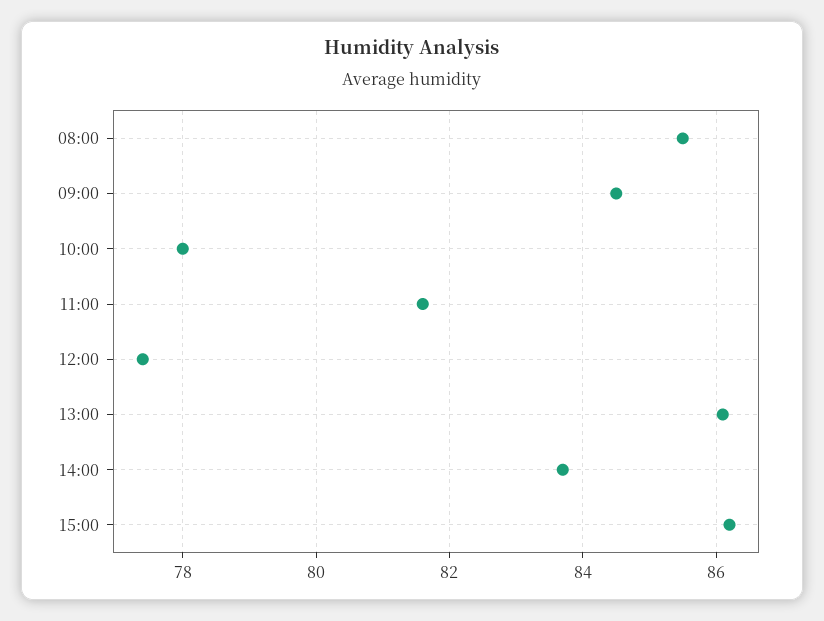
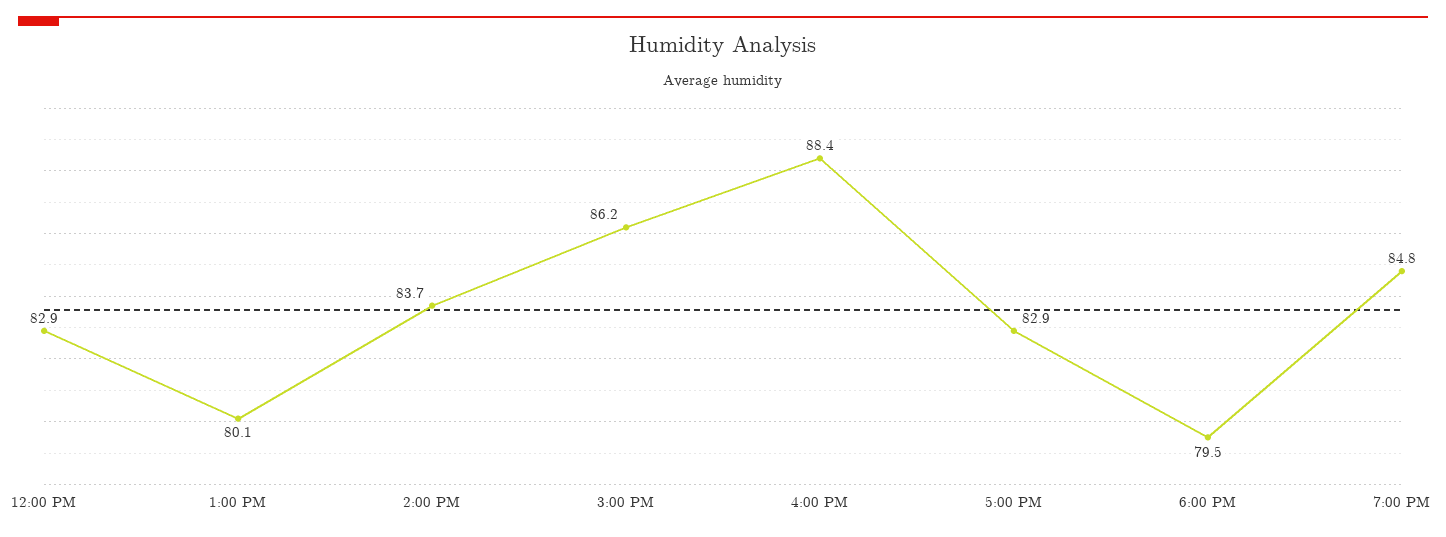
08:00: 85.5 -> none
09:00: 84.5 -> none
10:00: 78 -> none
11:00: 81.5 -> none
12:00: 77.5 -> 82.9
13:00: 86 -> 80.1
4:00 PM: none -> 88.4
5:00 PM: none -> 82.9
6:00 PM: none -> 79.5
7:00 PM: none -> 84.8

